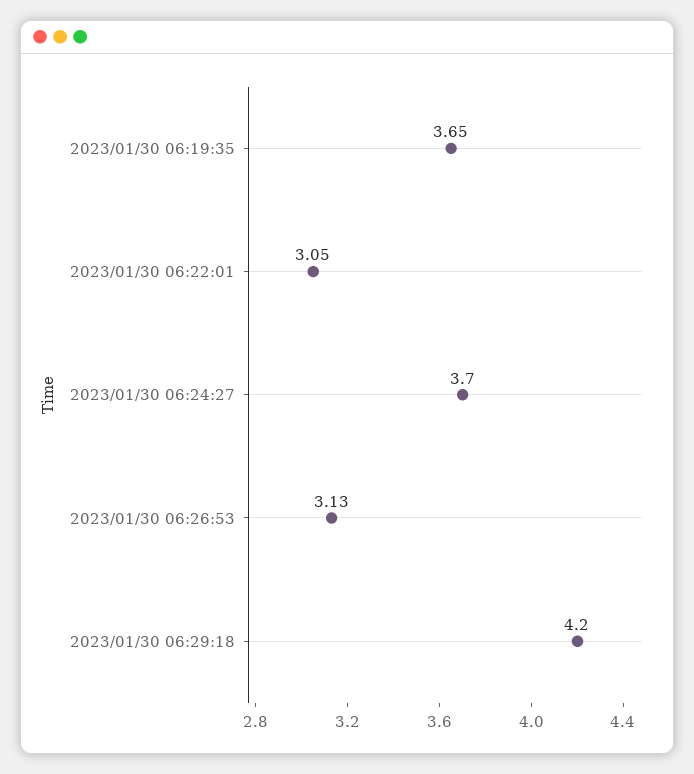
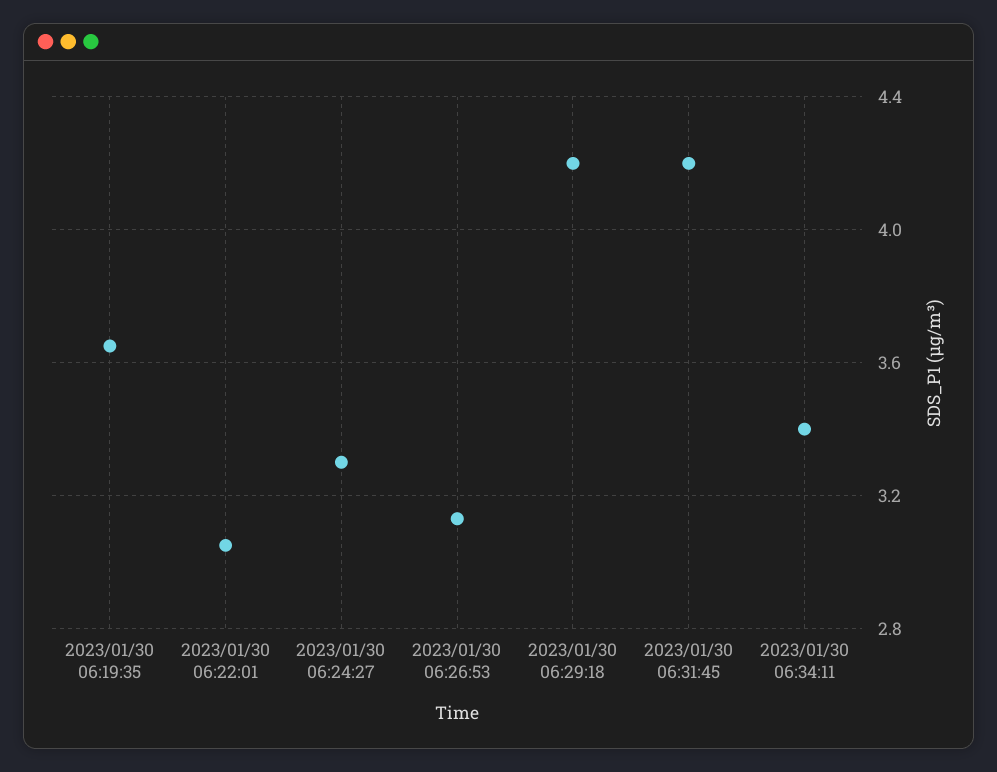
2023/01/30 06:24:27: 3.7 -> 3.3
2023/01/30 06:31:45: none -> 4.2
2023/01/30 06:34:11: none -> 3.4

